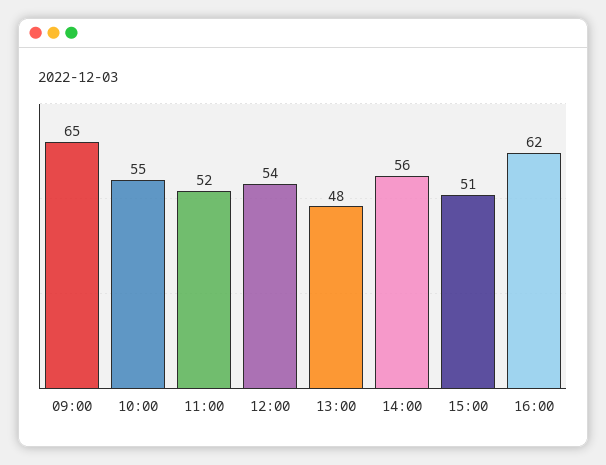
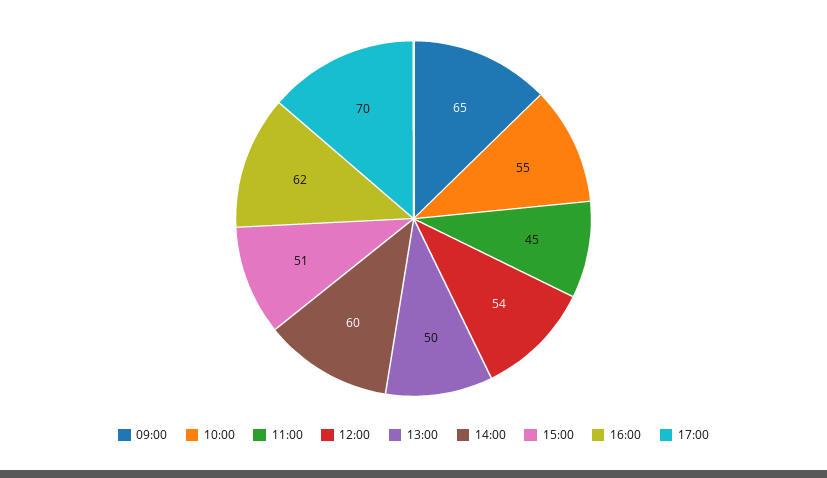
11:00: 52 -> 45
13:00: 48 -> 50
14:00: 56 -> 60
17:00: none -> 70

